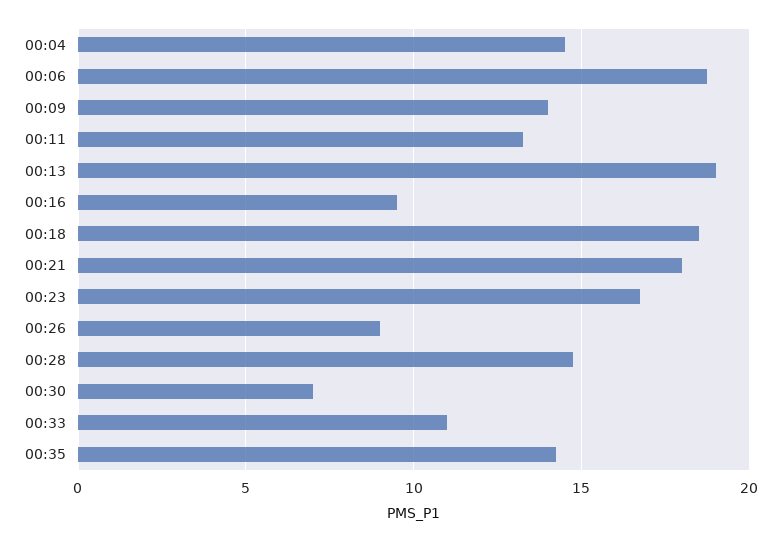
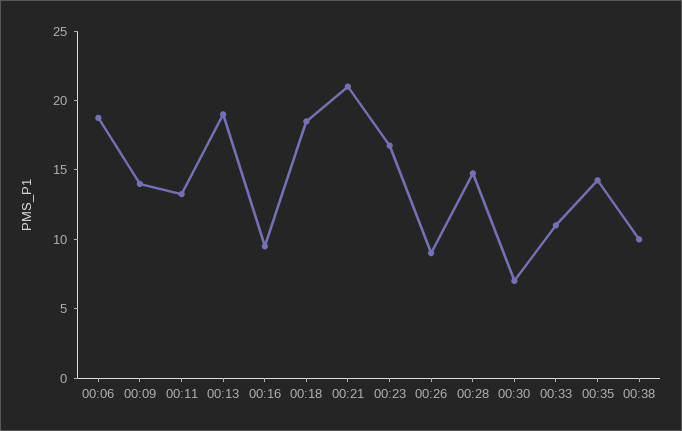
00:04: 14.5 -> none
00:21: 18 -> 21
00:38: none -> 10

